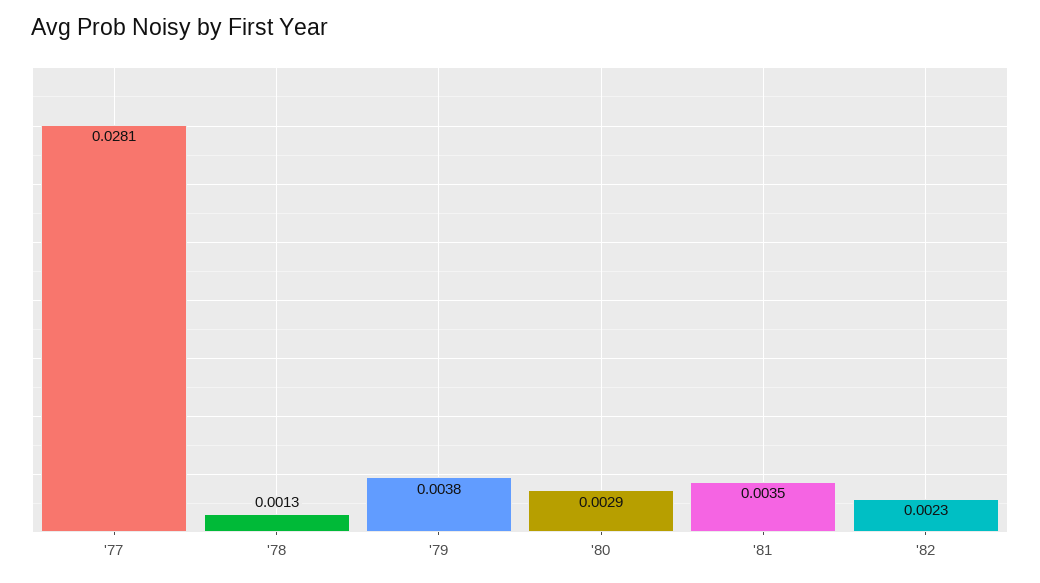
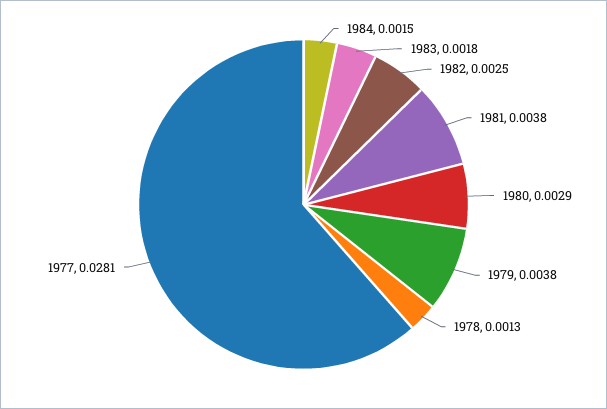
'81: 0.0035 -> 0.0038
'82: 0.0023 -> 0.0025
1984: none -> 0.0015
1983: none -> 0.0018

